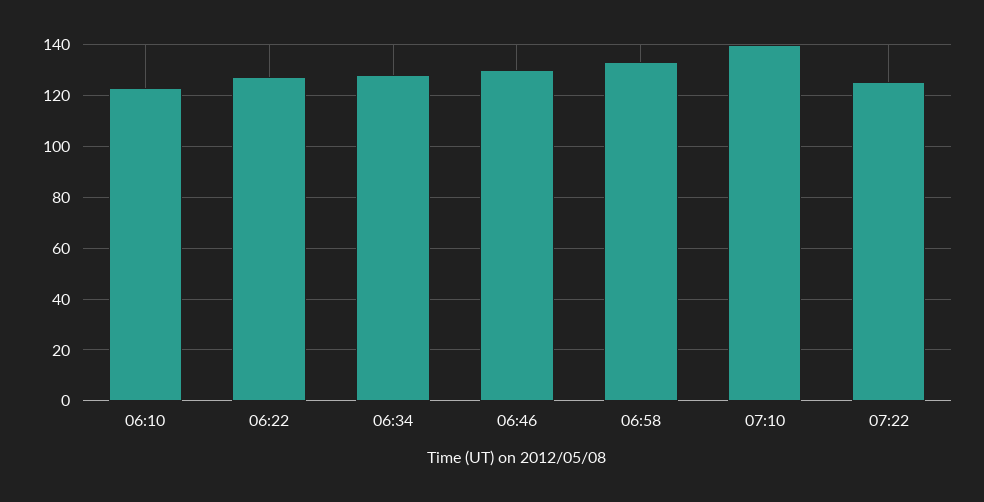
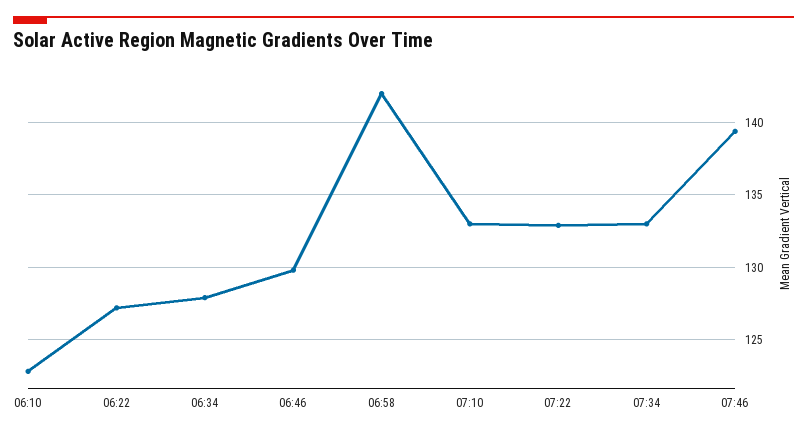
06:58: 132.5 -> 142
07:10: 140 -> 133
07:22: 125 -> 133
07:34: none -> 133
07:46: none -> 139.5

